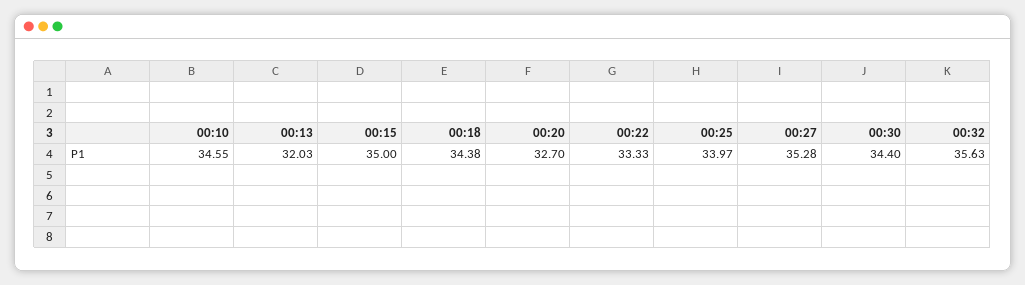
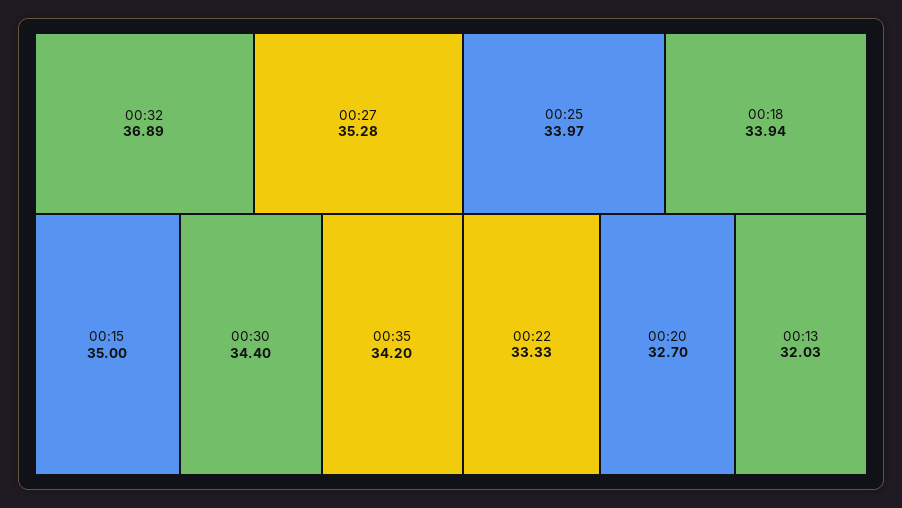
00:10: 34.55 -> none
00:18: 34.38 -> 33.94
00:32: 35.63 -> 36.89
00:35: none -> 34.2

